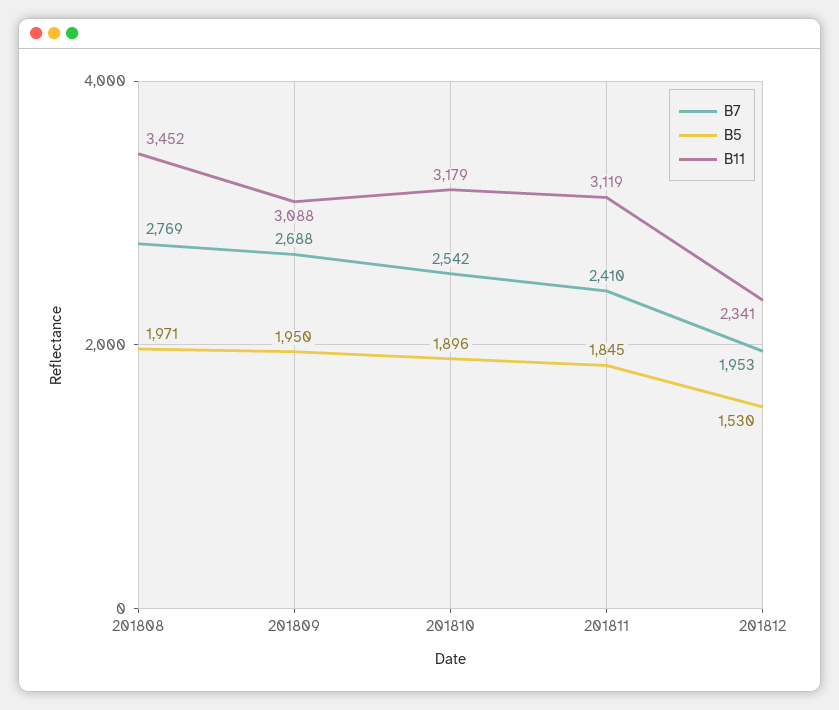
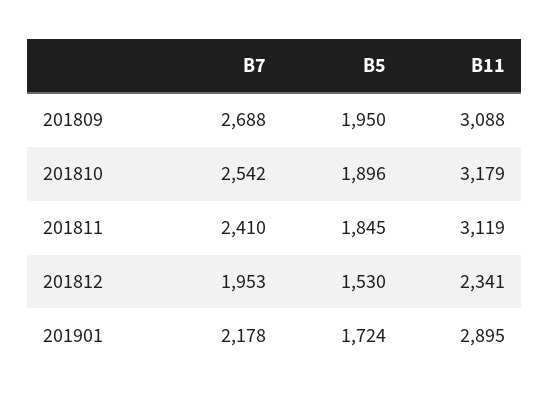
B7, 201808: 2769 -> none
B5, 201808: 1971 -> none
B11, 201808: 3452 -> none
B7, 201901: none -> 2178
B5, 201901: none -> 1724
B11, 201901: none -> 2895

